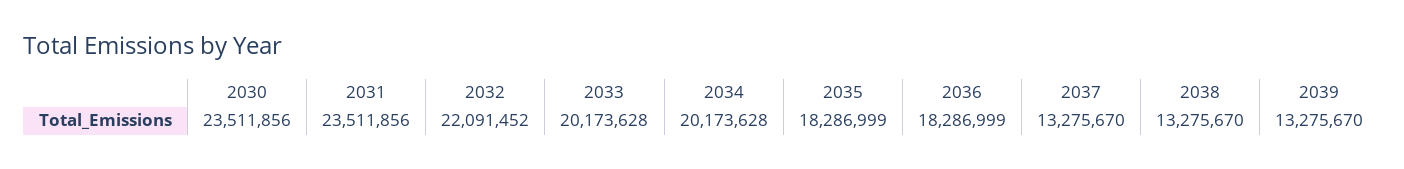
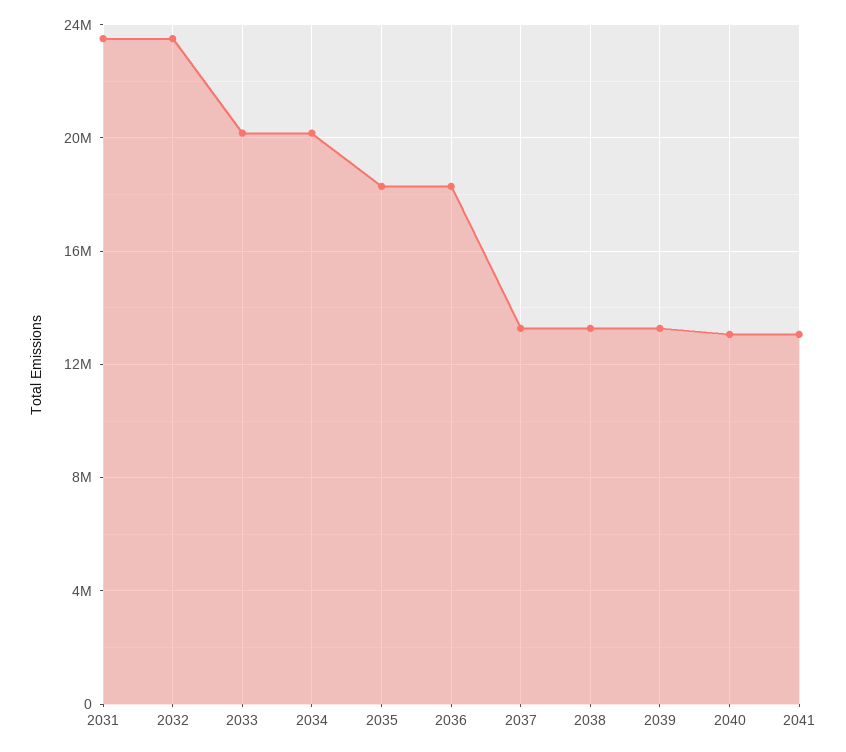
2030: 23511856 -> none
2032: 22091452 -> 23500000
2040: none -> 13000000
2041: none -> 13000000

